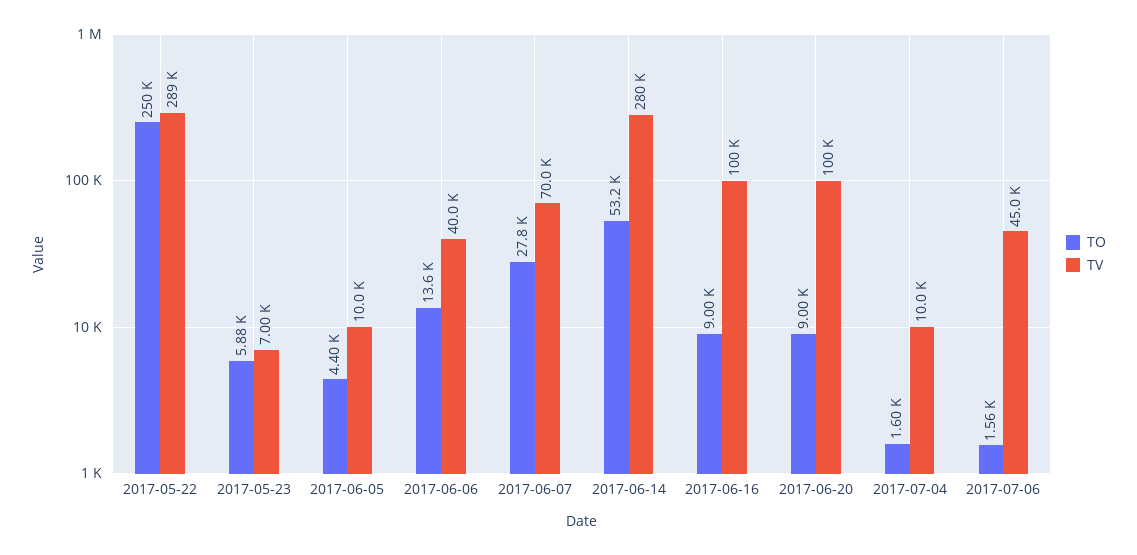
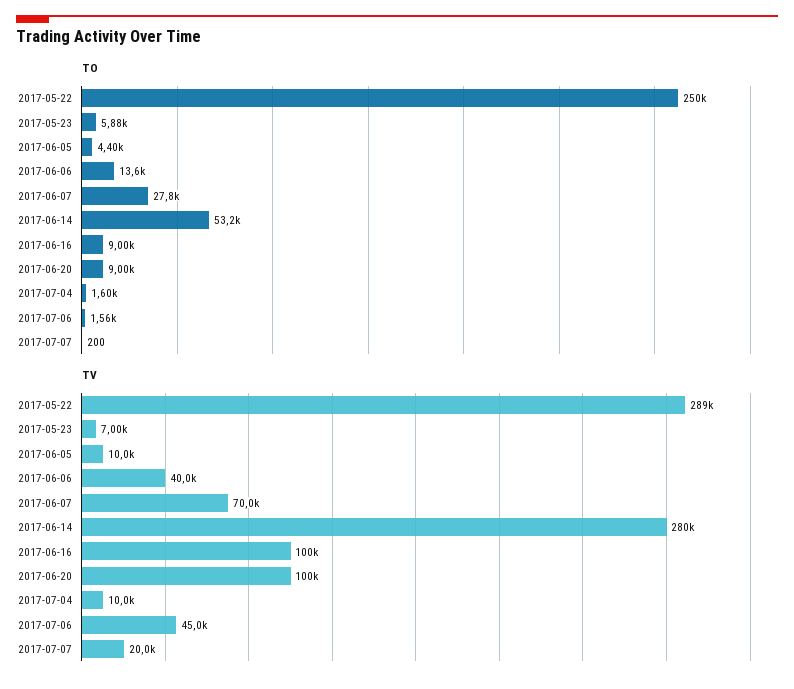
TO, 2017-07-07: none -> 200
TV, 2017-07-07: none -> 20000

